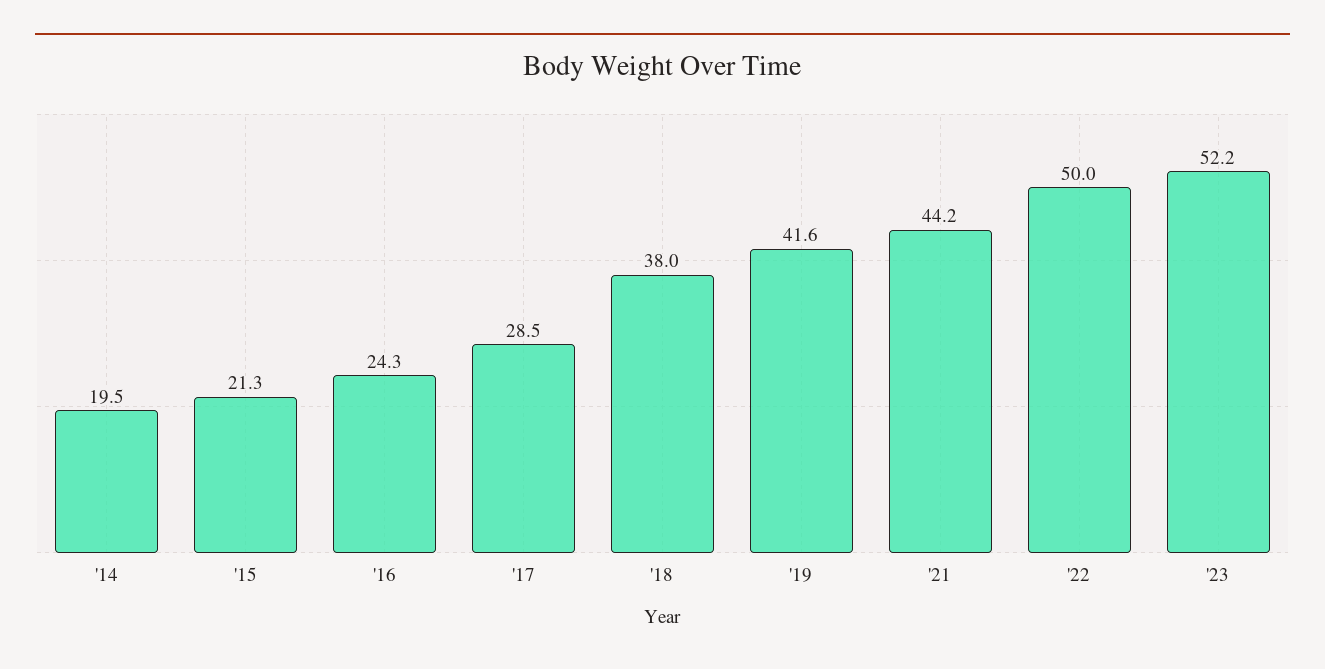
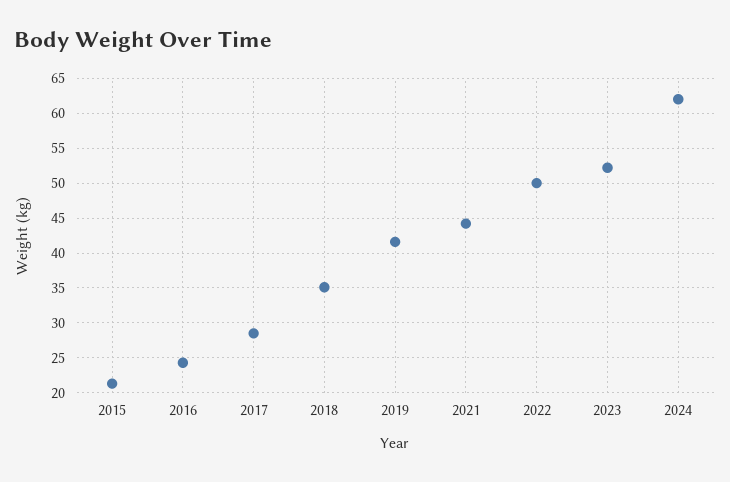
'14: 19.5 -> none
'18: 38 -> 35
2024: none -> 62

